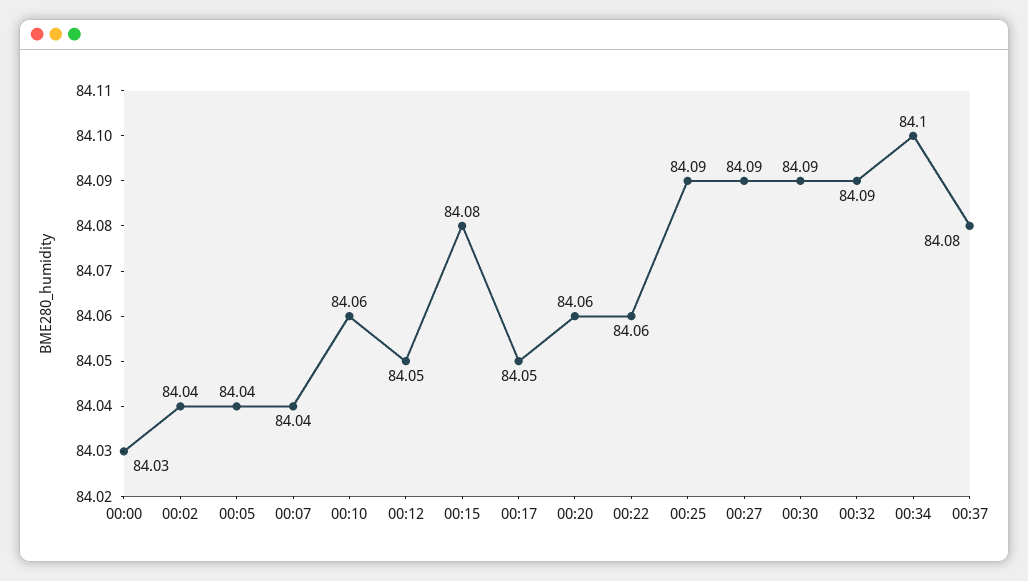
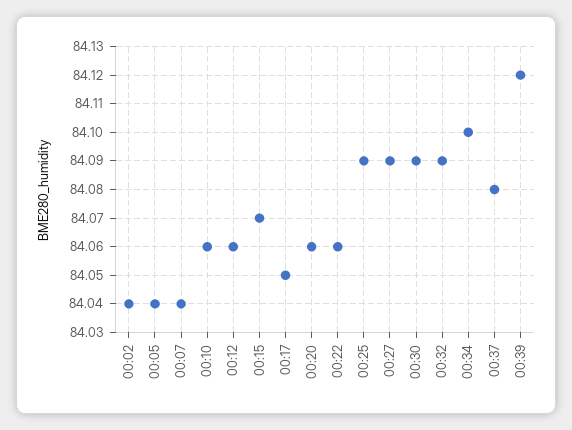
00:00: 84.03 -> none
00:12: 84.05 -> 84.06
00:15: 84.08 -> 84.07
00:39: none -> 84.12

